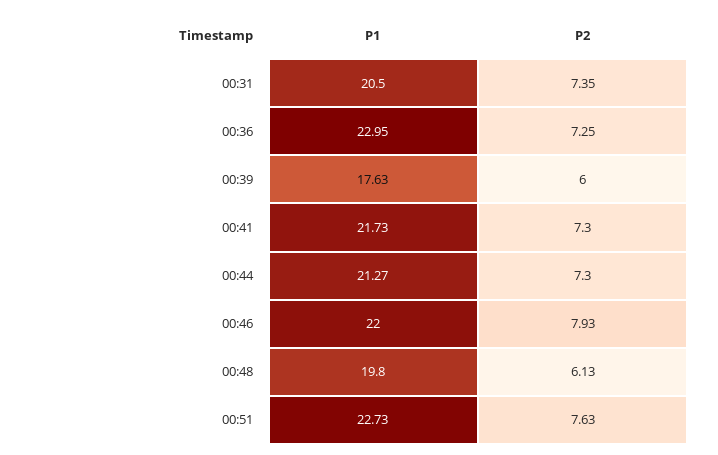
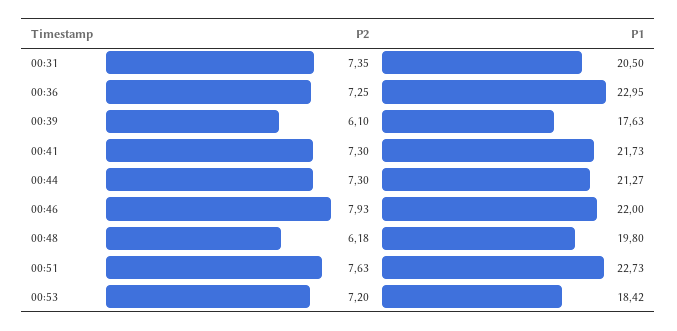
P2, 00:39: 6 -> 6.1
P2, 00:48: 6.13 -> 6.18
P2, 00:53: none -> 7.2
P1, 00:53: none -> 18.42

